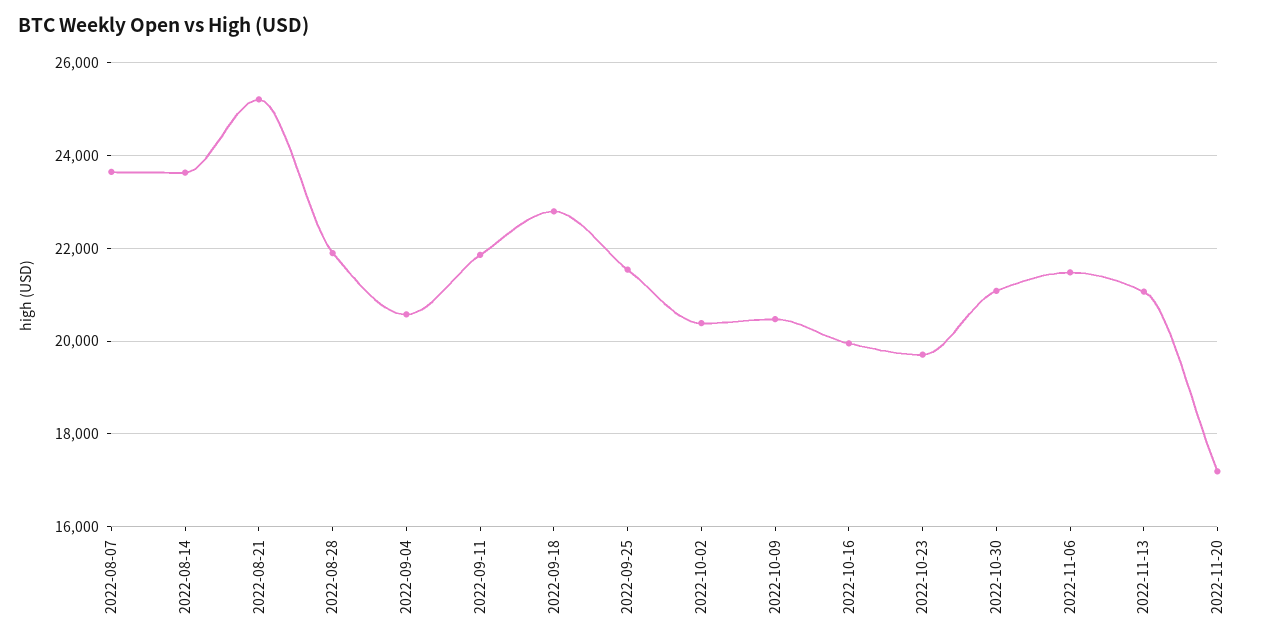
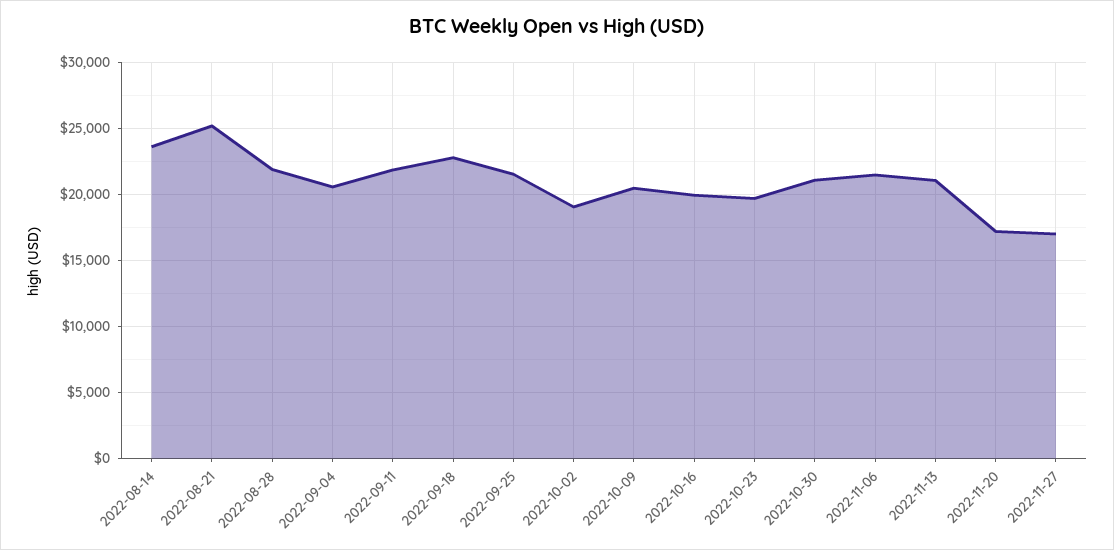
2022-08-07: 23600 -> none
2022-10-02: 20400 -> 19000
2022-11-27: none -> 17000

